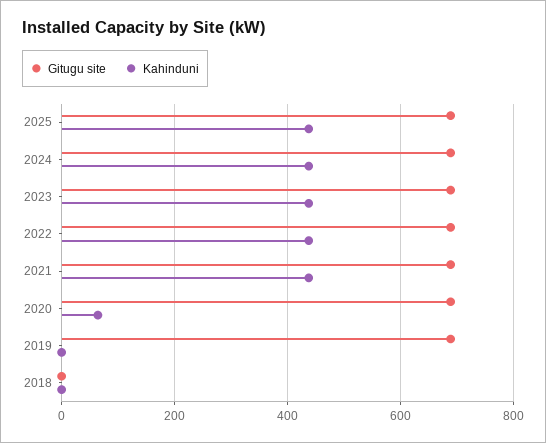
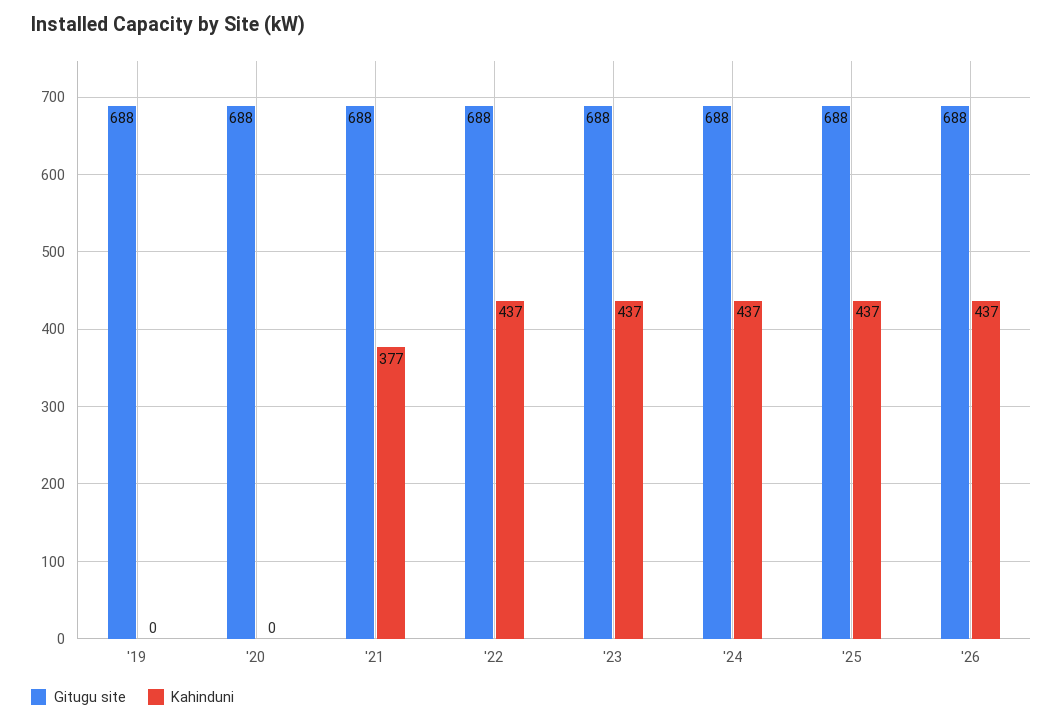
Kahinduni, 2021: 440 -> 377
Kahinduni, 2020: 60 -> 0
Gitugu site, 2018: 0 -> none
Kahinduni, 2018: 0 -> none
Gitugu site, '26: none -> 688
Kahinduni, '26: none -> 437

